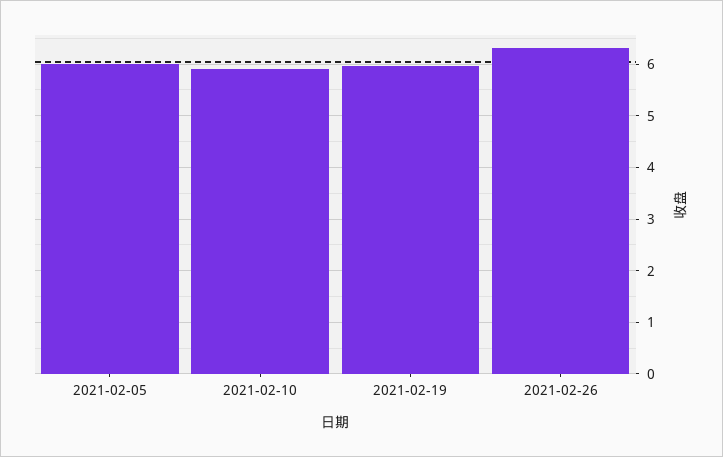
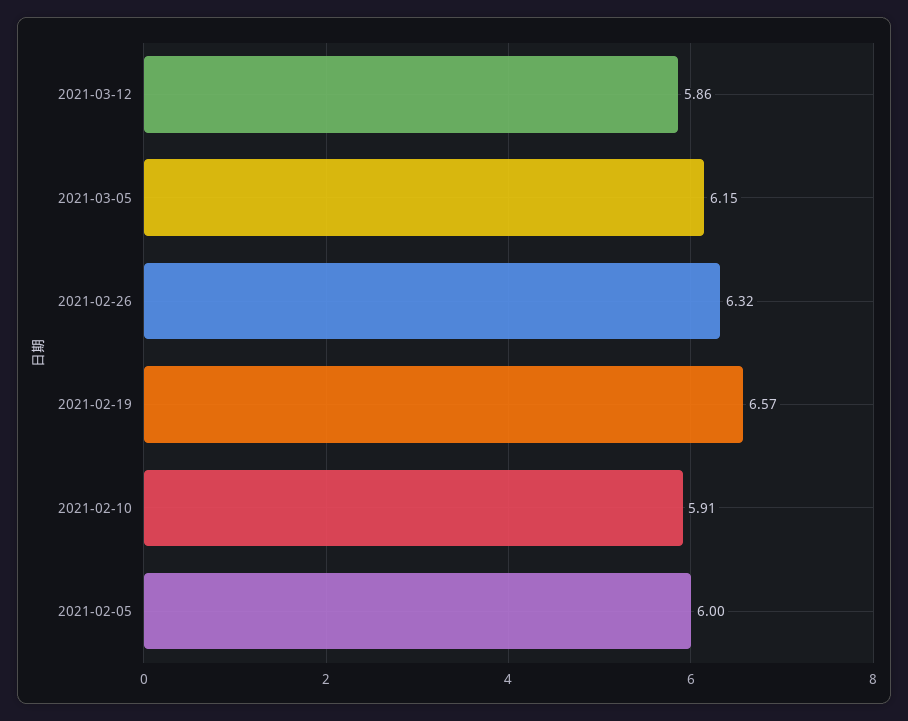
2021-02-19: 6 -> 6.57
2021-03-12: none -> 5.86
2021-03-05: none -> 6.15

